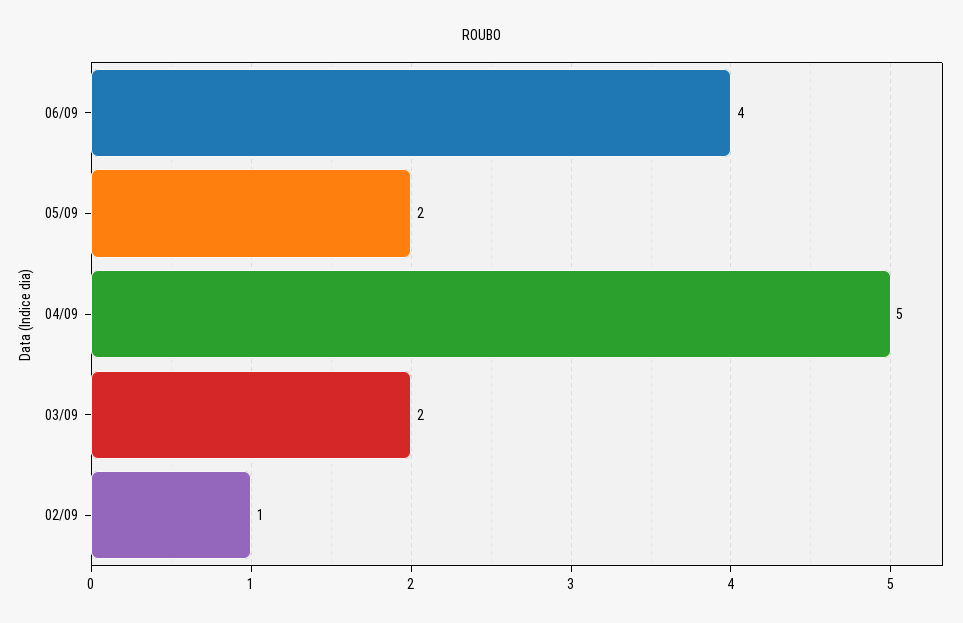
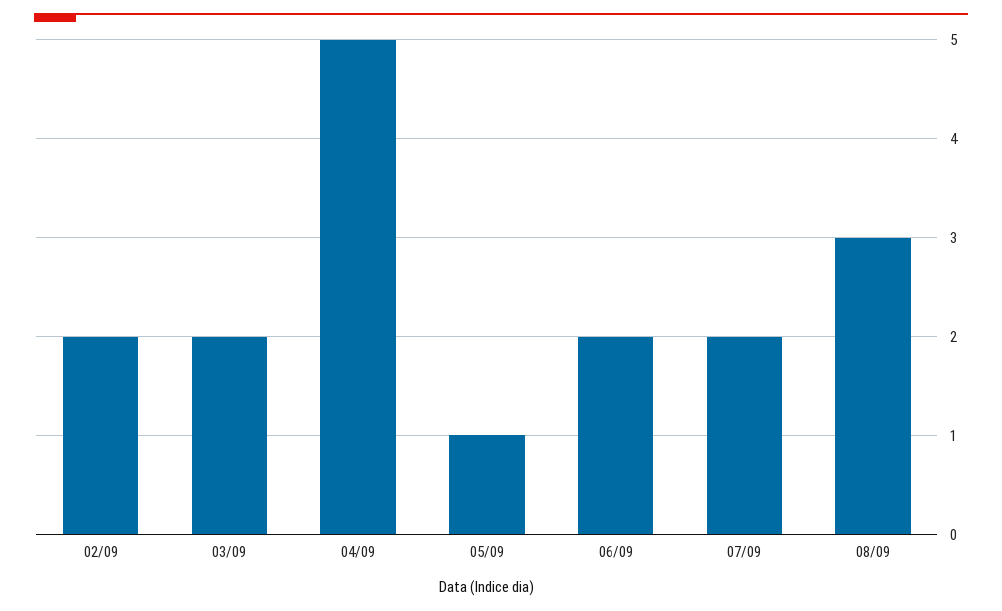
06/09: 4 -> 2
05/09: 2 -> 1
02/09: 1 -> 2
07/09: none -> 2
08/09: none -> 3

